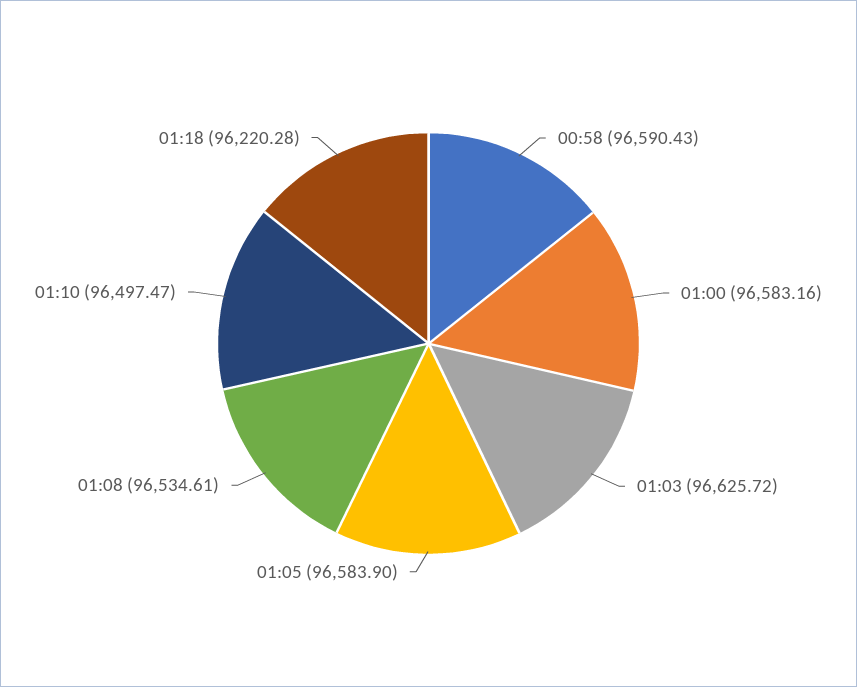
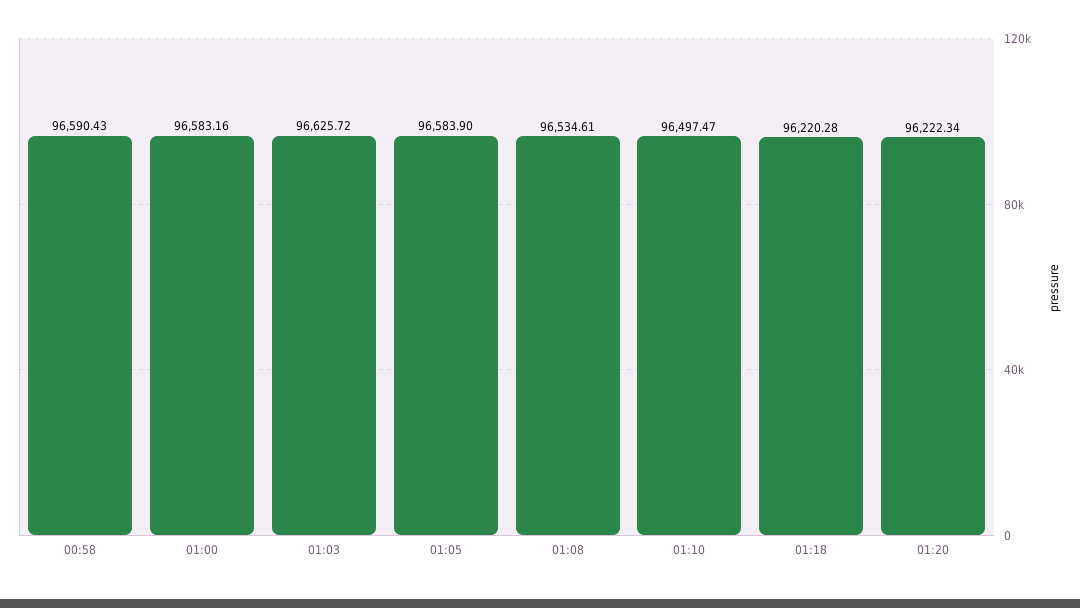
01:20: none -> 96222.34

